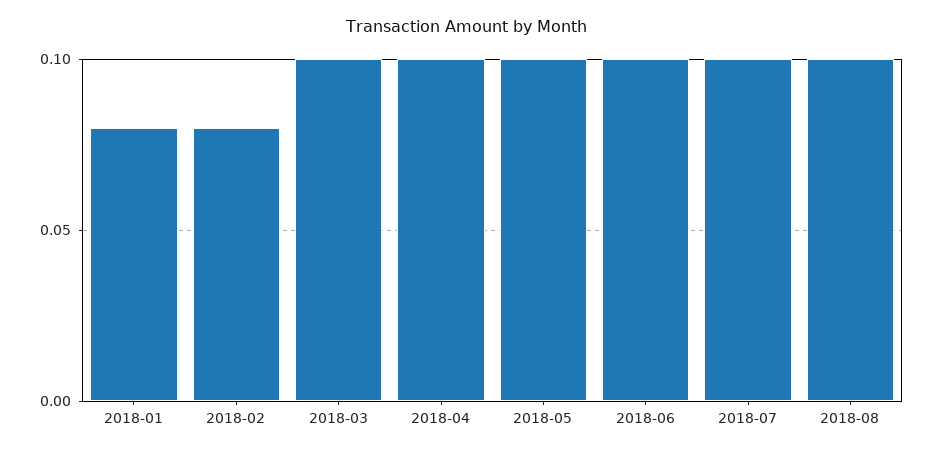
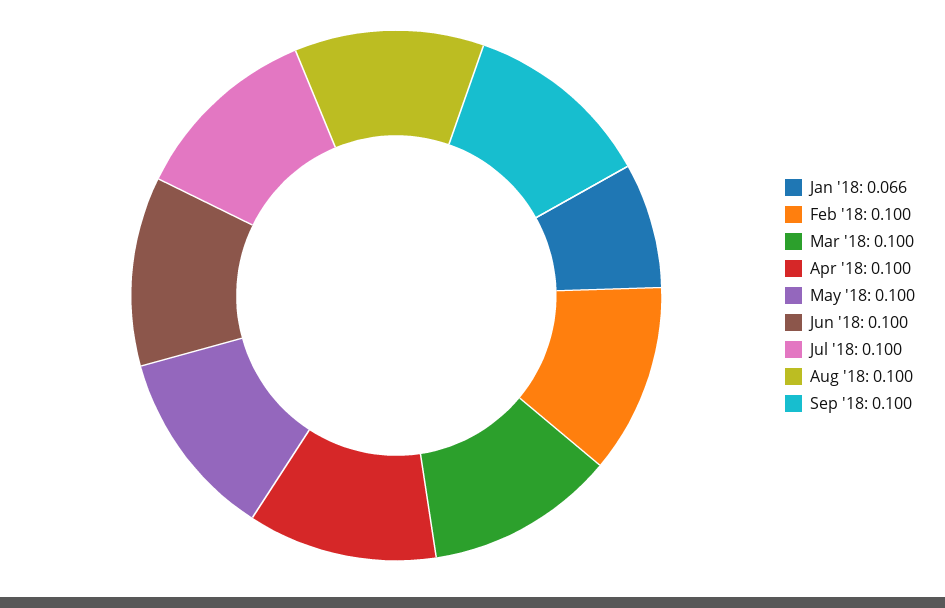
2018-01: 0.08 -> 0.066
2018-02: 0.08 -> 0.1
Sep '18: none -> 0.1

